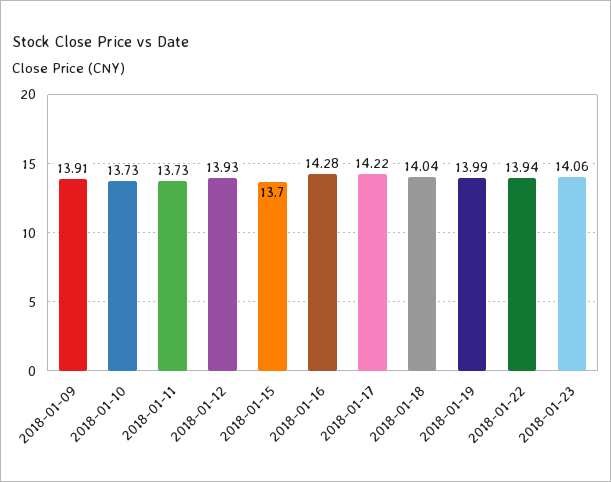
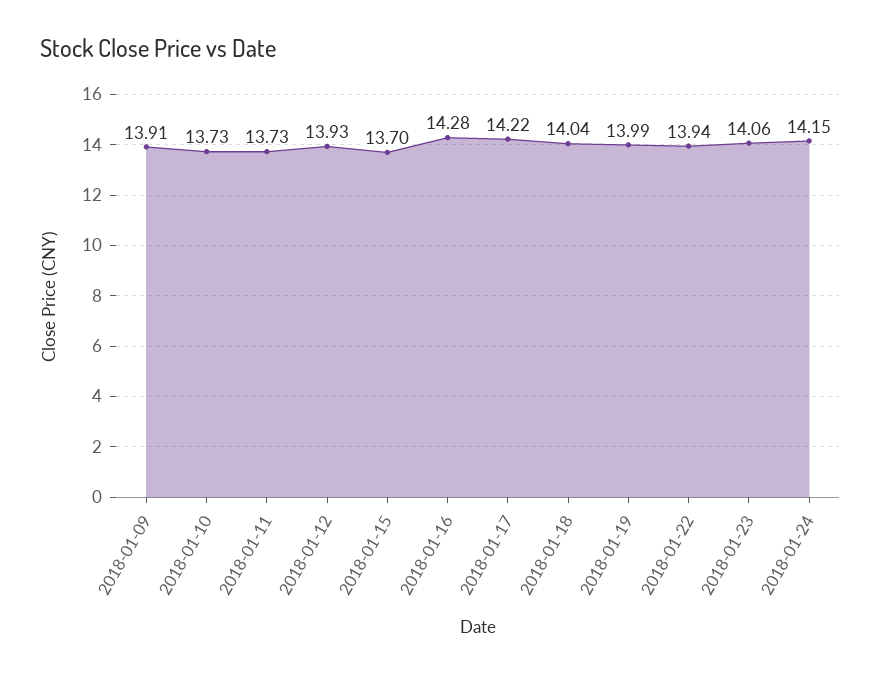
2018-01-24: none -> 14.15

